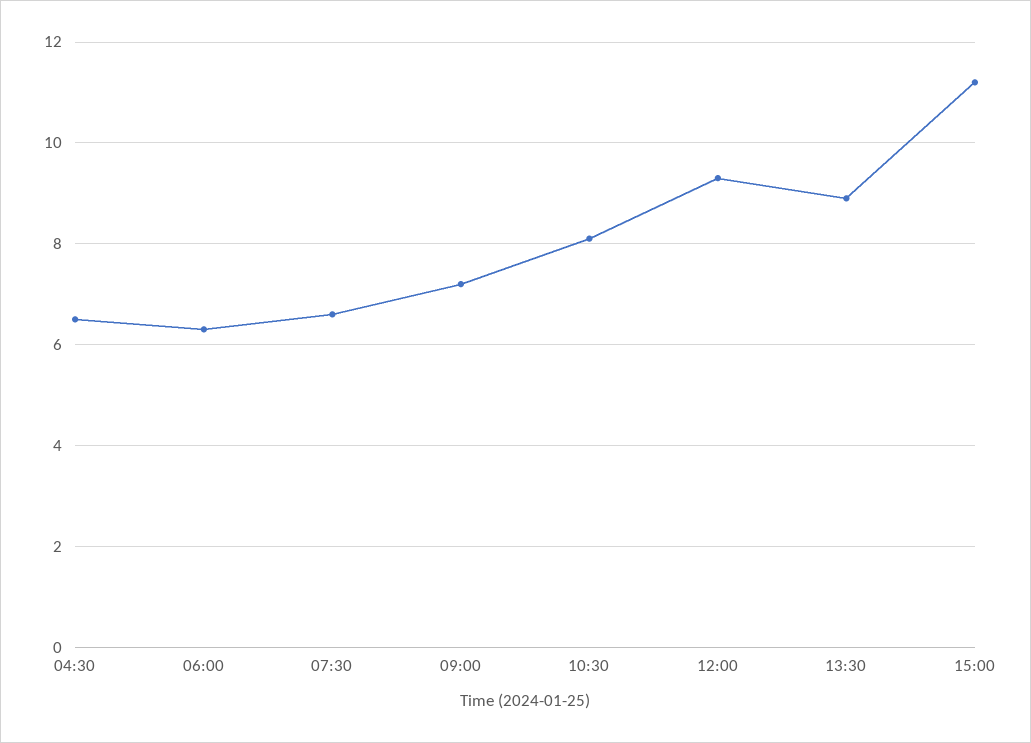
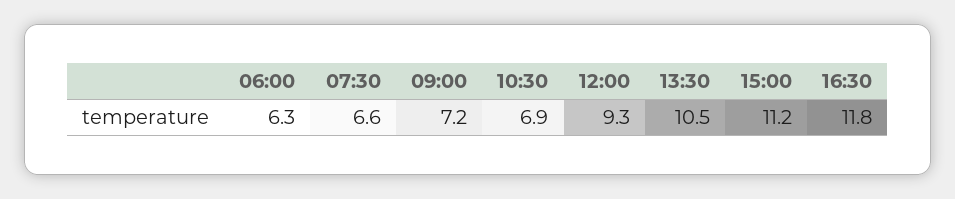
04:30: 6.5 -> none
10:30: 8 -> 6.9
13:30: 9 -> 10.5
16:30: none -> 11.8

